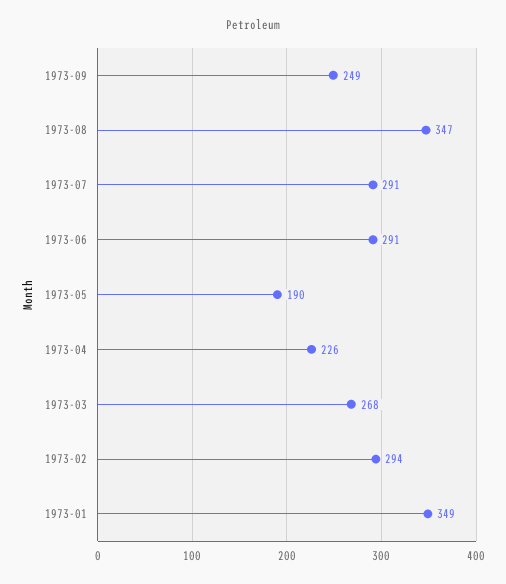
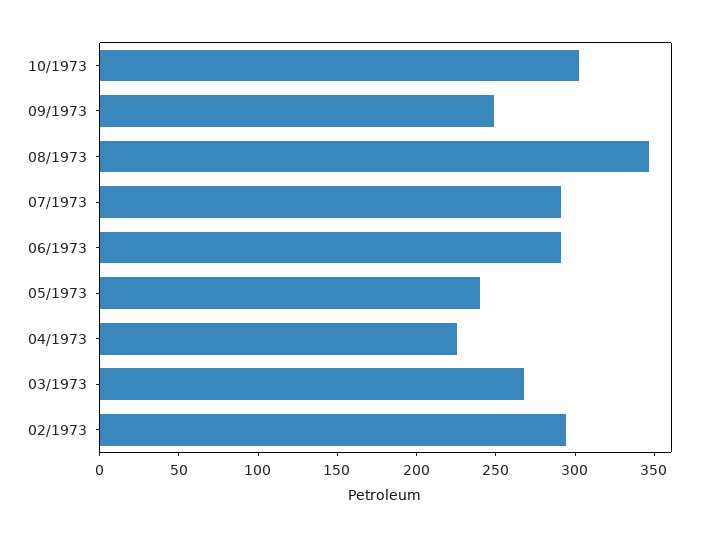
1973-05: 190 -> 240
1973-01: 349 -> none
10/1973: none -> 300

